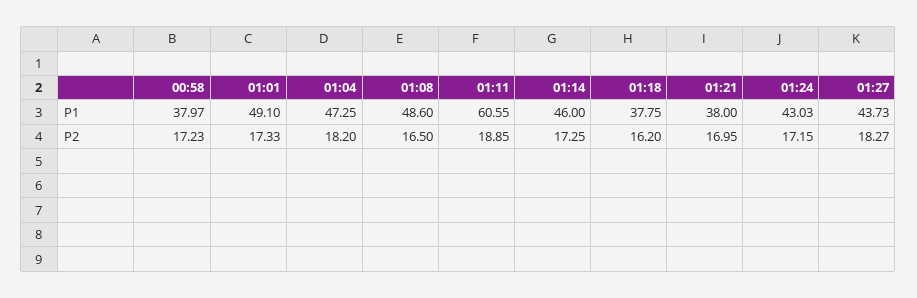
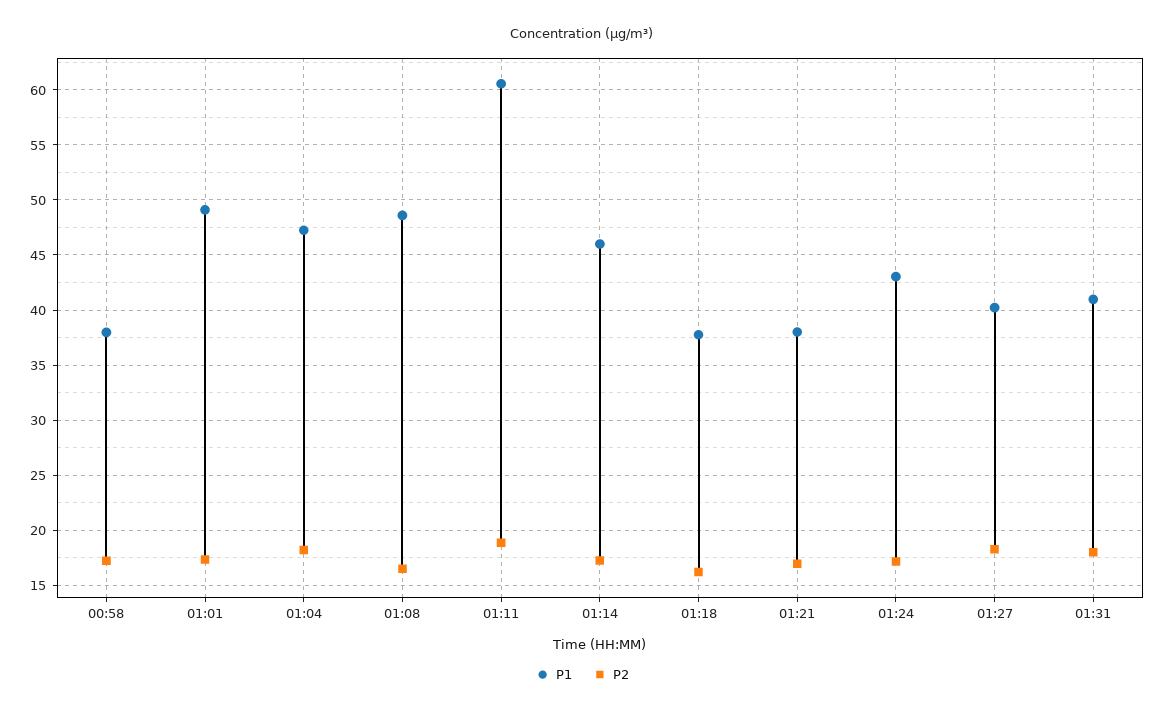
P1, 01:27: 43.73 -> 40
P1, 01:31: none -> 41
P2, 01:31: none -> 18

